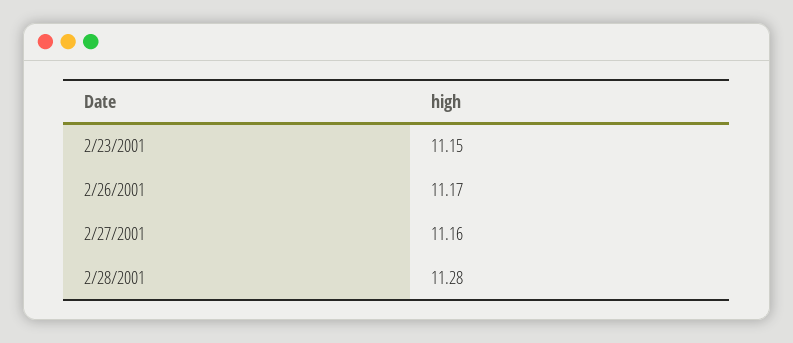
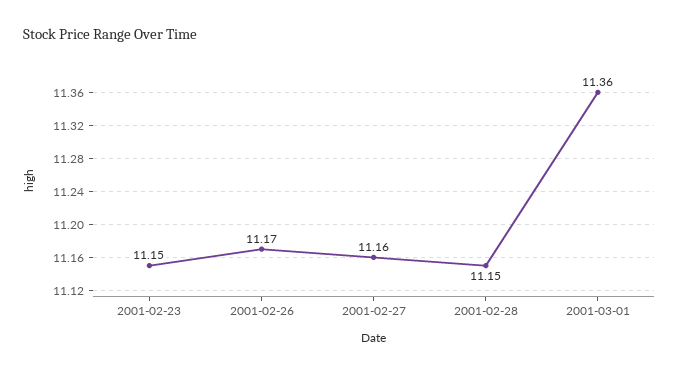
2/28/2001: 11.28 -> 11.15
2001-03-01: none -> 11.36

